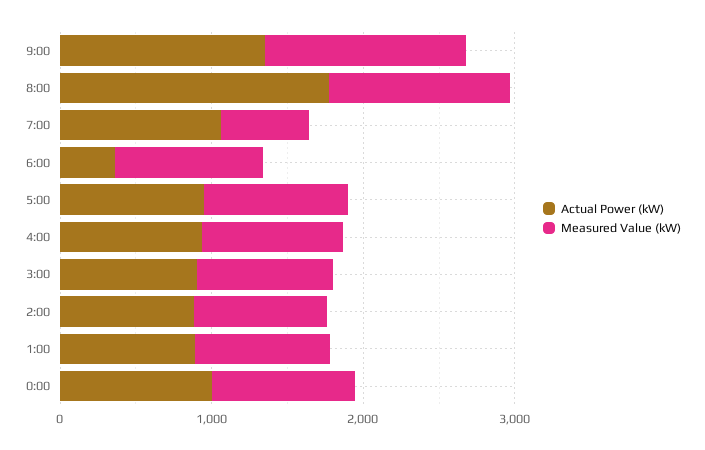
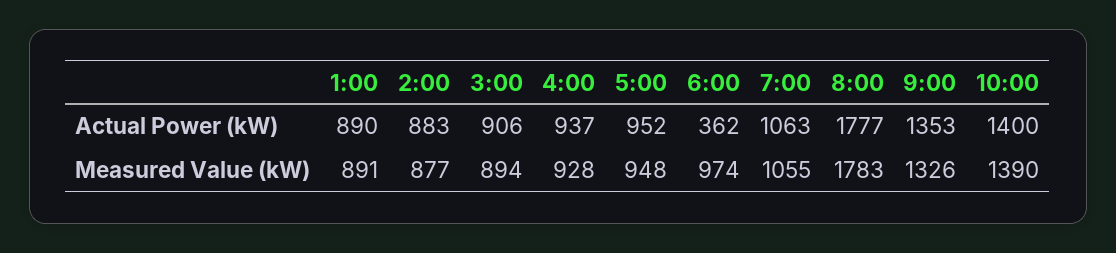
Measured Value (kW), 8:00: 1200 -> 1783
Measured Value (kW), 7:00: 600 -> 1055
Actual Power (kW), 0:00: 1000 -> none
Measured Value (kW), 0:00: 1000 -> none
Actual Power (kW), 10:00: none -> 1400
Measured Value (kW), 10:00: none -> 1390

